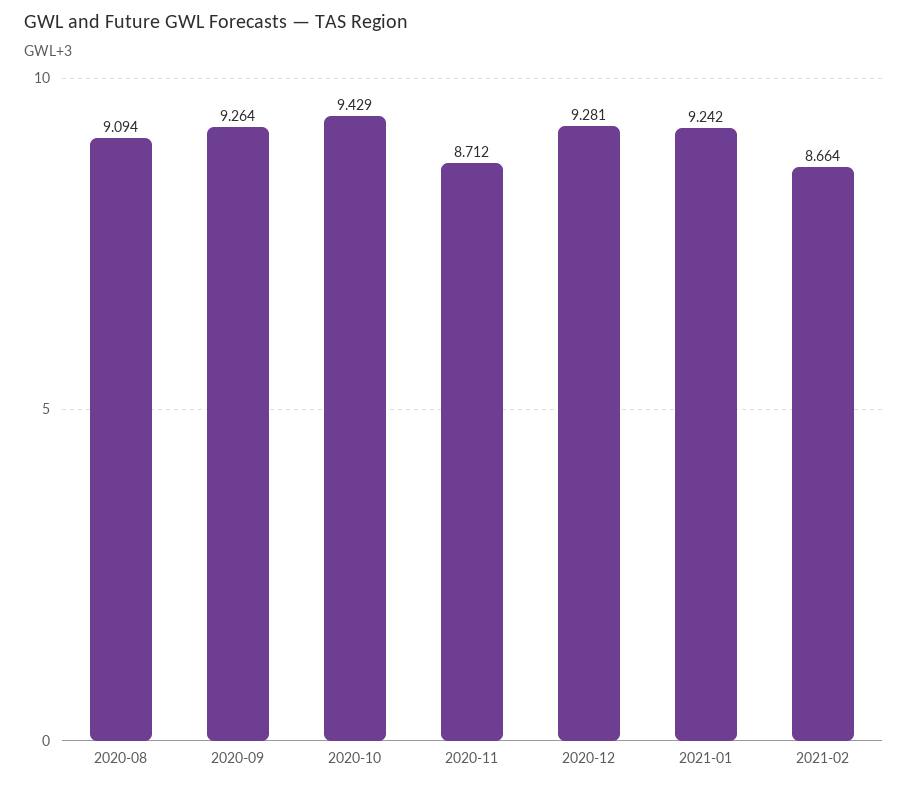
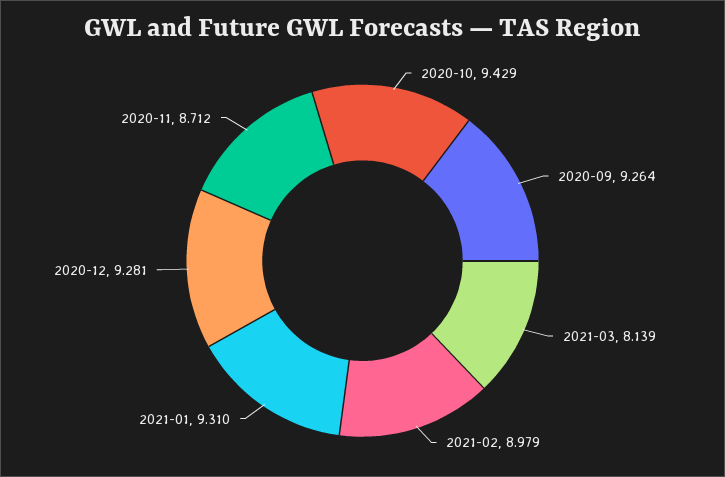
2020-08: 9.094 -> none
2021-01: 9.242 -> 9.31
2021-02: 8.664 -> 8.979
2021-03: none -> 8.139

